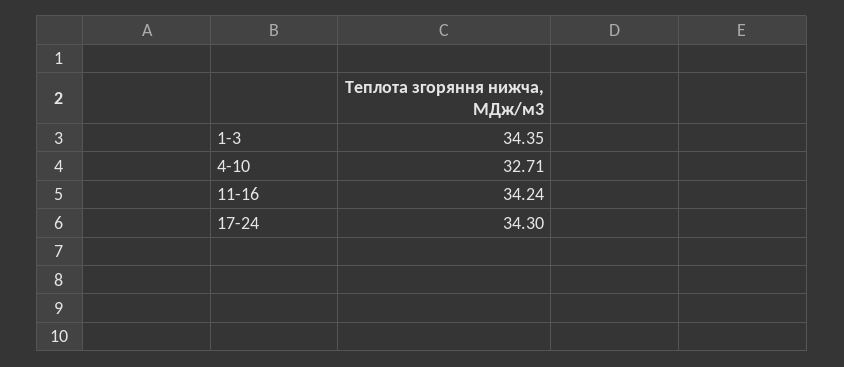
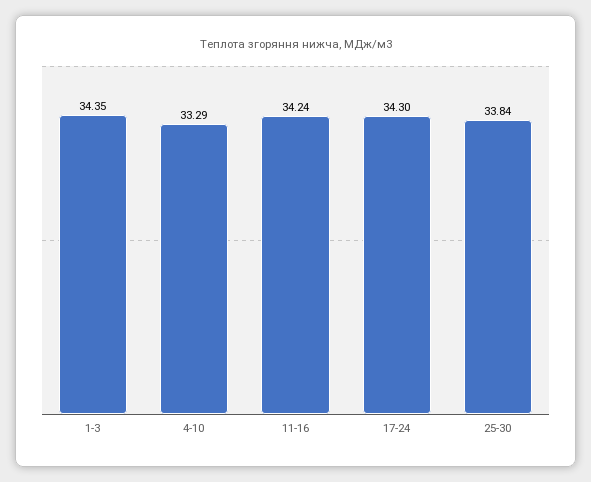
4-10: 32.71 -> 33.29
25-30: none -> 33.84

